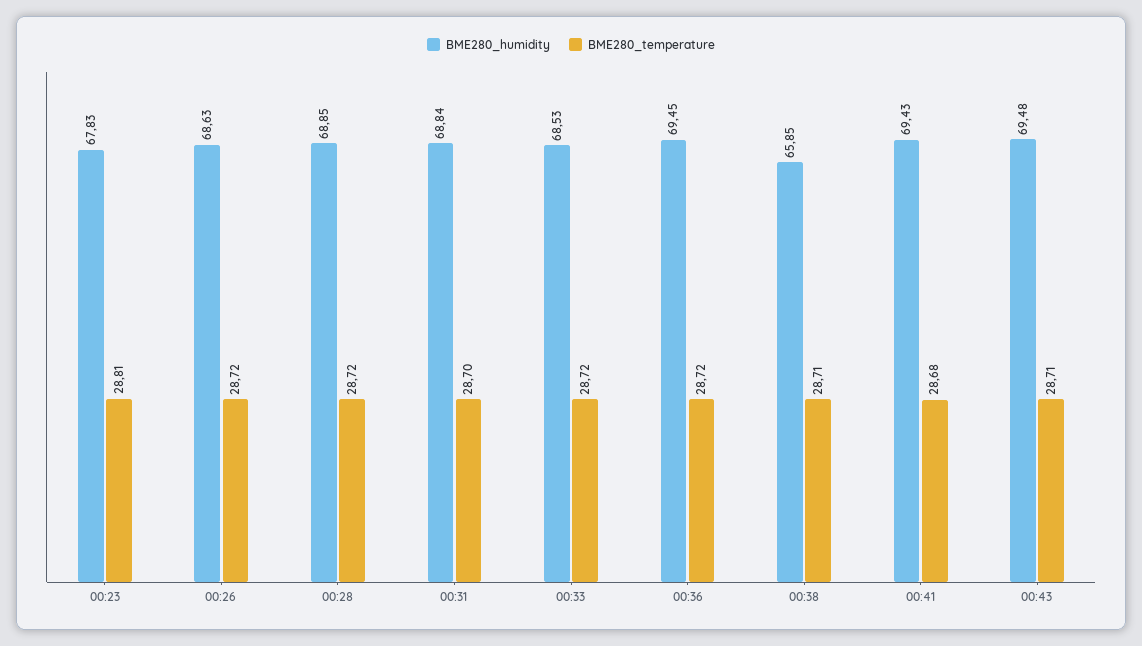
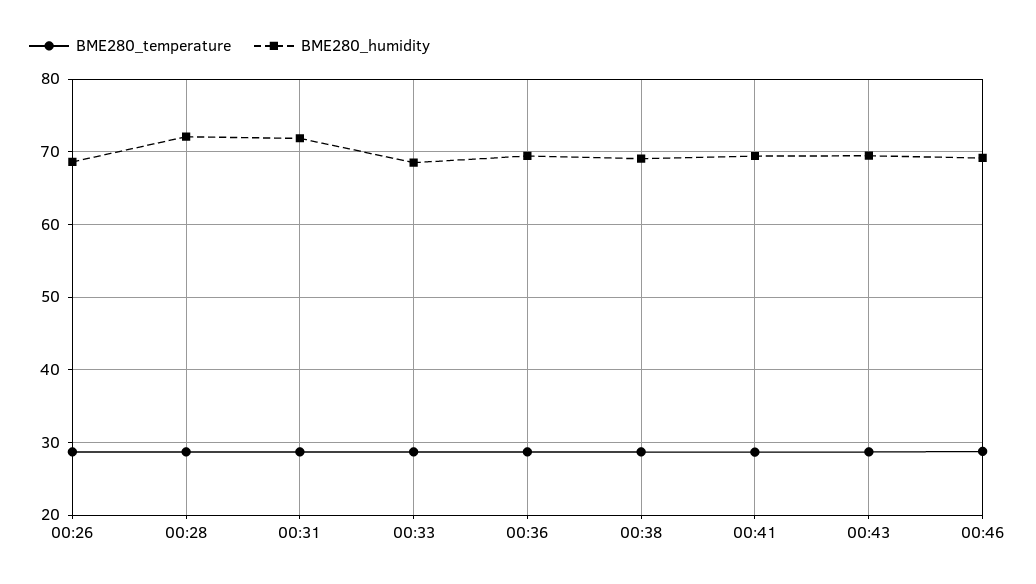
BME280_humidity, 00:23: 67.83 -> none
BME280_temperature, 00:23: 28.81 -> none
BME280_humidity, 00:28: 68.85 -> 72
BME280_humidity, 00:31: 68.84 -> 72
BME280_humidity, 00:38: 65.85 -> 69
BME280_temperature, 00:46: none -> 29
BME280_humidity, 00:46: none -> 69

